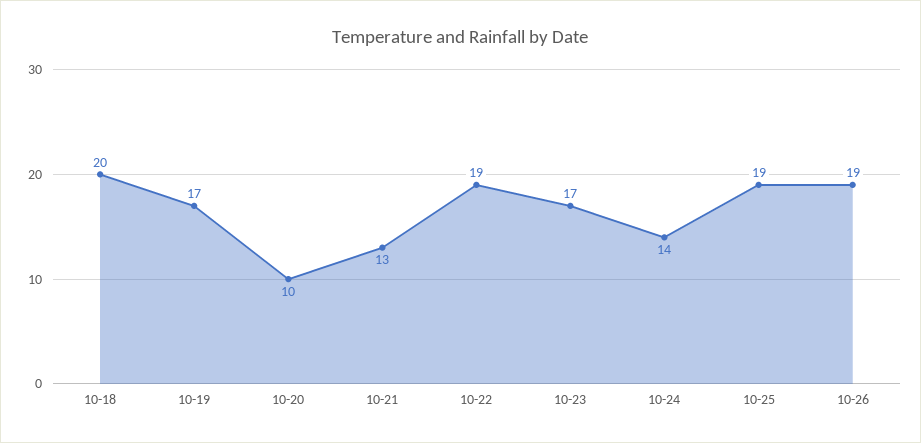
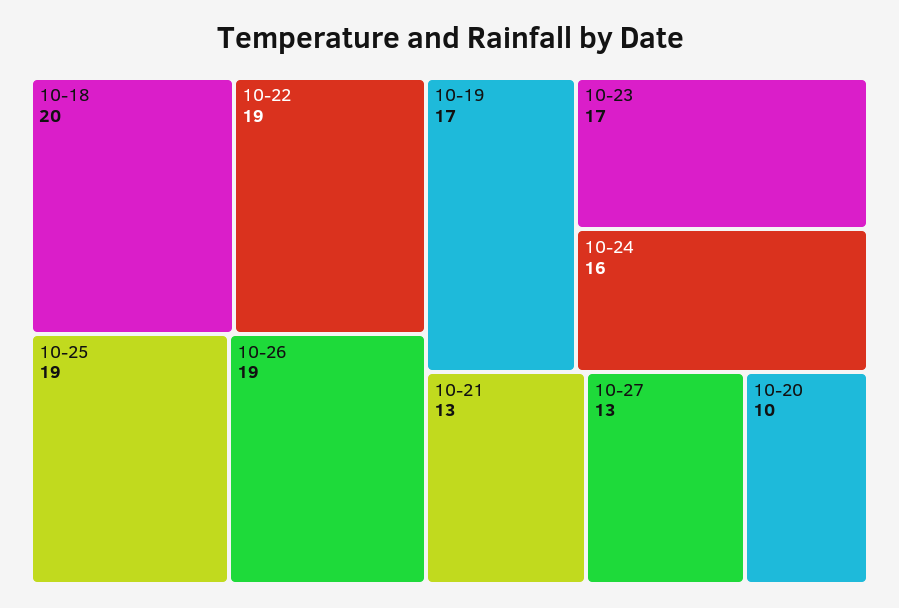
10-24: 14 -> 16
10-27: none -> 13

